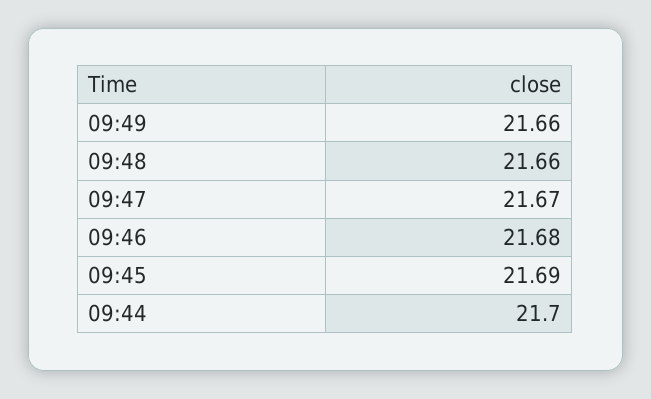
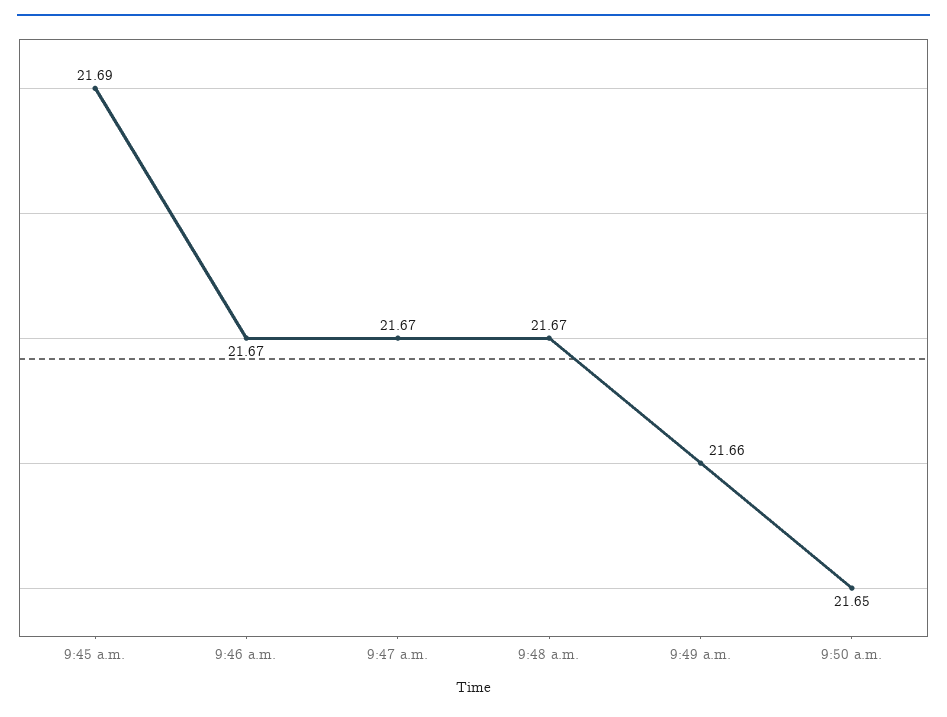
09:48: 21.66 -> 21.67
09:46: 21.68 -> 21.67
09:44: 21.7 -> none
9:50 a.m.: none -> 21.65

